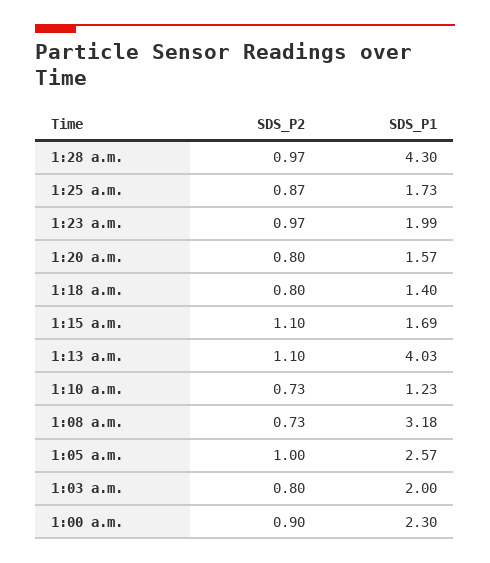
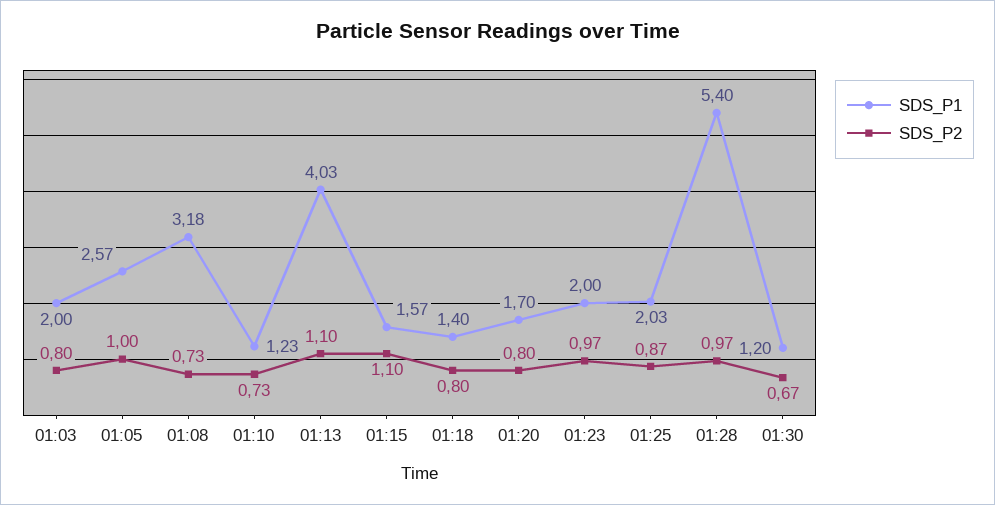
SDS_P1, 1:28 a.m.: 4.3 -> 5.4
SDS_P1, 1:25 a.m.: 1.73 -> 2.03
SDS_P1, 1:23 a.m.: 1.99 -> 2
SDS_P1, 1:20 a.m.: 1.57 -> 1.7
SDS_P1, 1:15 a.m.: 1.69 -> 1.57
SDS_P2, 1:00 a.m.: 0.9 -> none
SDS_P1, 1:00 a.m.: 2.3 -> none
SDS_P1, 01:30: none -> 1.2
SDS_P2, 01:30: none -> 0.67

